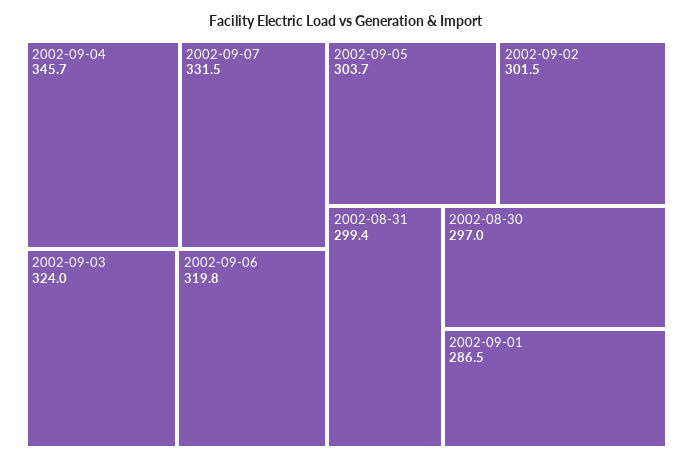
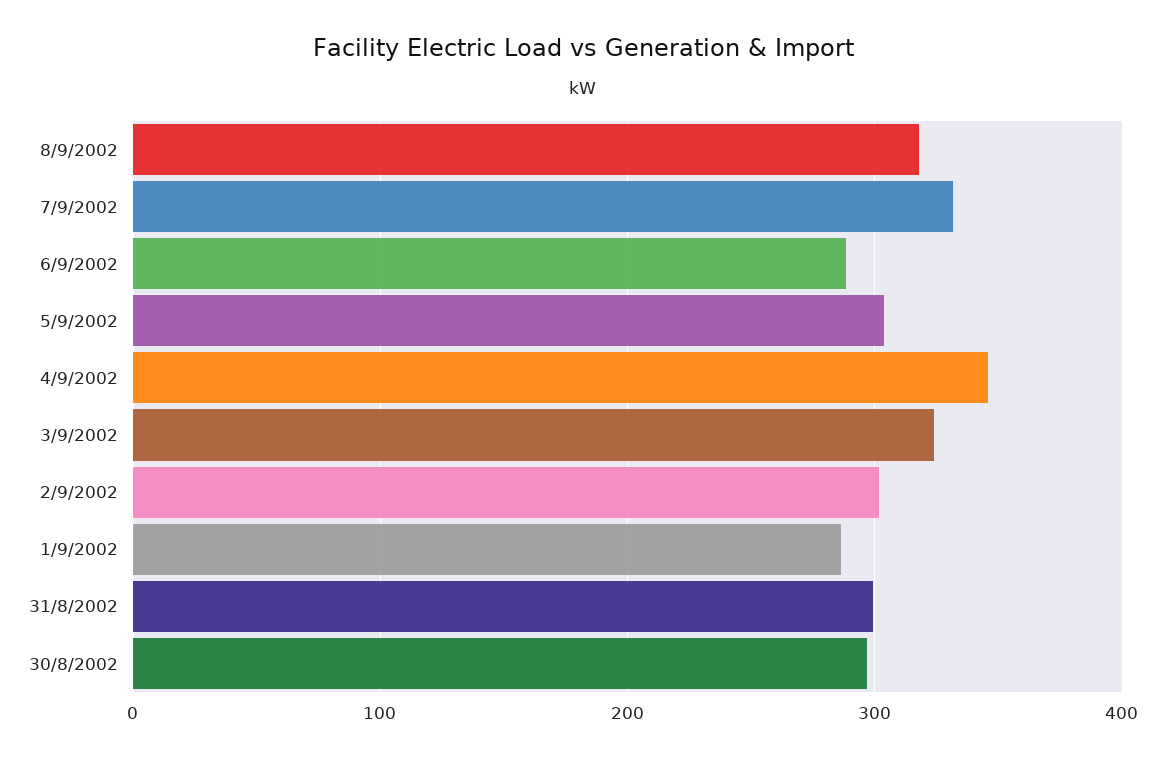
2002-09-06: 319.8 -> 290
8/9/2002: none -> 320

